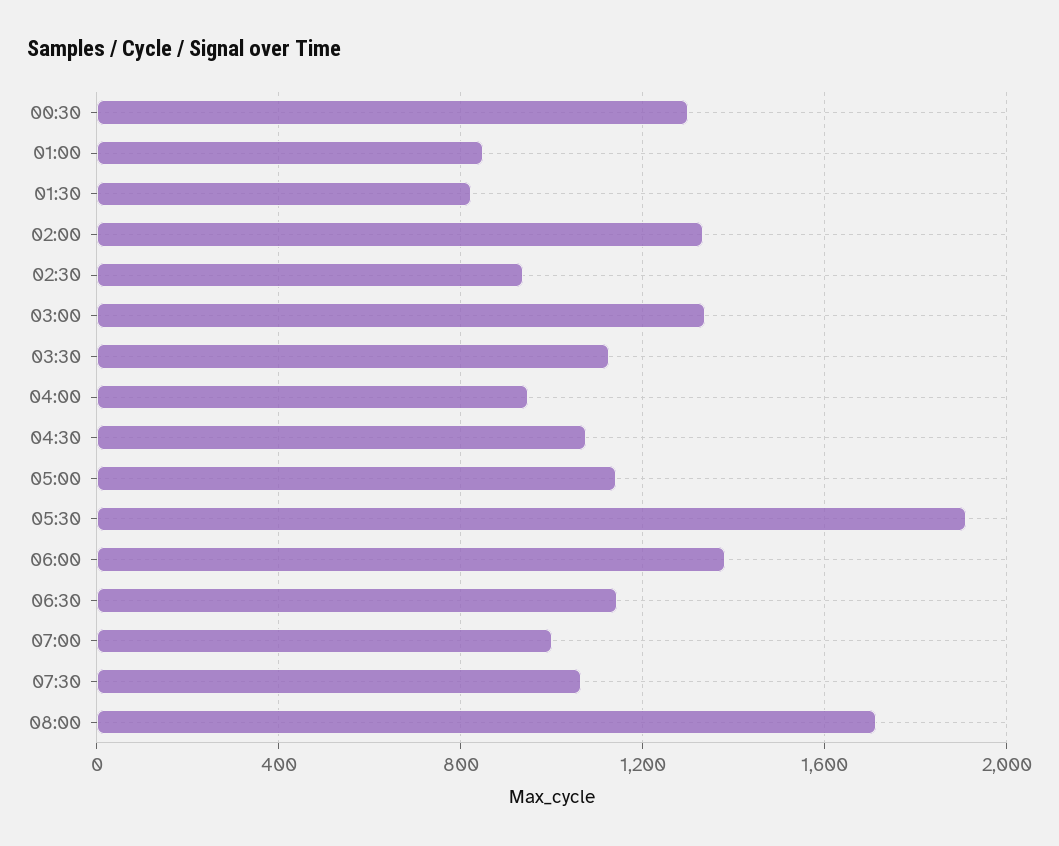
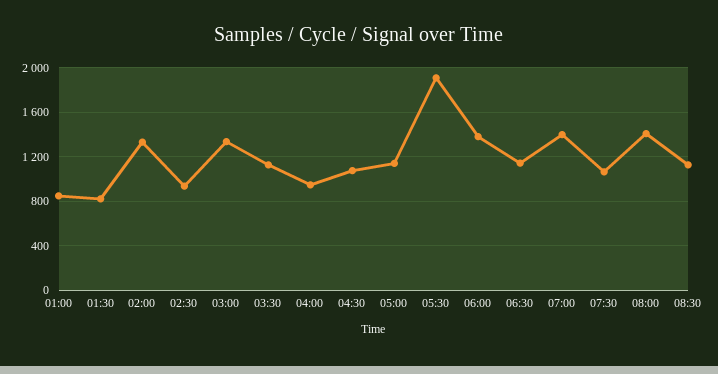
00:30: 1300 -> none
07:00: 1000 -> 1400
08:00: 1700 -> 1400
08:30: none -> 1100

